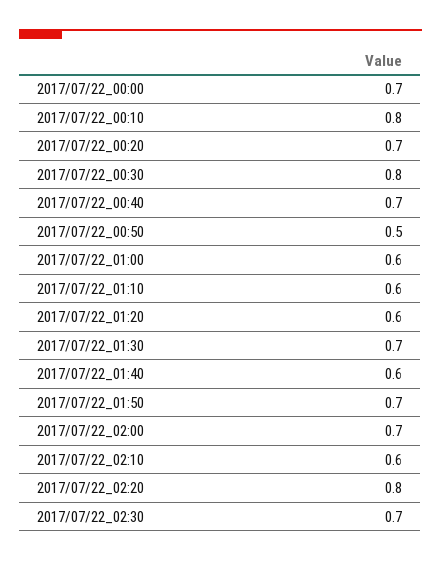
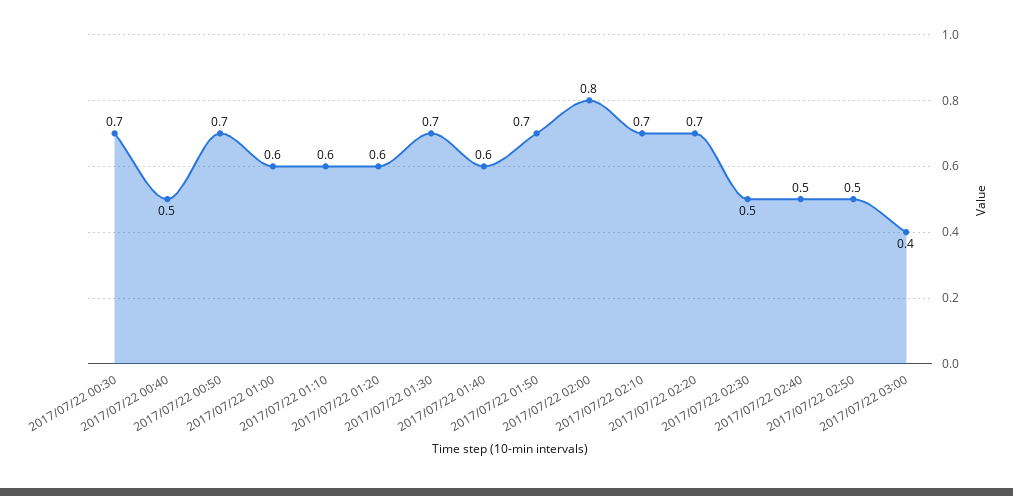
2017/07/22_00:00: 0.7 -> none
2017/07/22_00:10: 0.8 -> none
2017/07/22_00:20: 0.7 -> none
2017/07/22_00:30: 0.8 -> 0.7
2017/07/22_00:40: 0.7 -> 0.5
2017/07/22_00:50: 0.5 -> 0.7
2017/07/22_02:00: 0.7 -> 0.8
2017/07/22_02:10: 0.6 -> 0.7
2017/07/22_02:20: 0.8 -> 0.7
2017/07/22_02:30: 0.7 -> 0.5
2017/07/22 02:40: none -> 0.5
2017/07/22 02:50: none -> 0.5
2017/07/22 03:00: none -> 0.4

